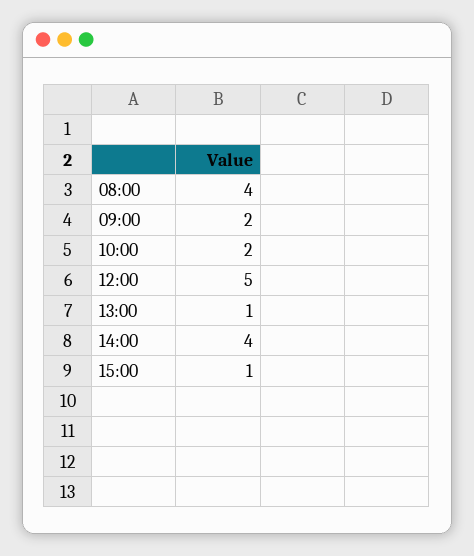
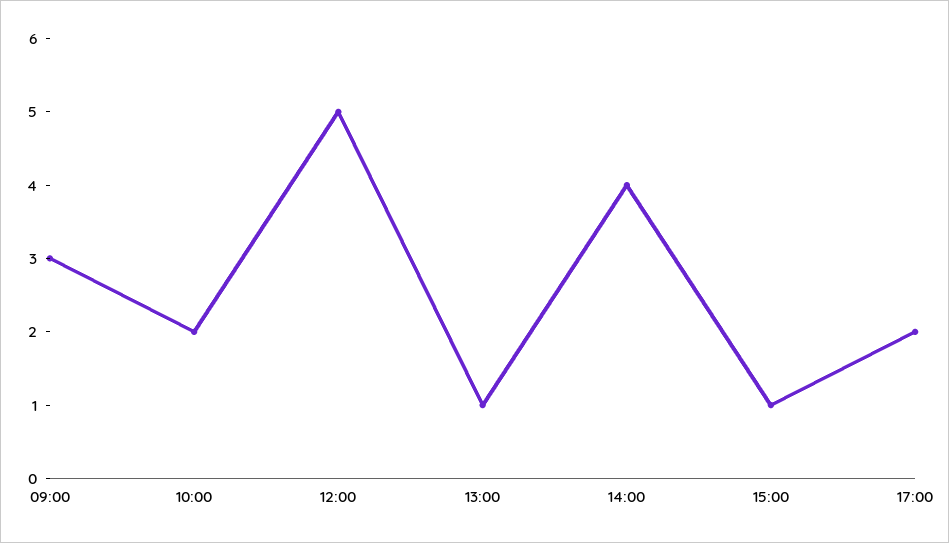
08:00: 4 -> none
09:00: 2 -> 3
17:00: none -> 2

